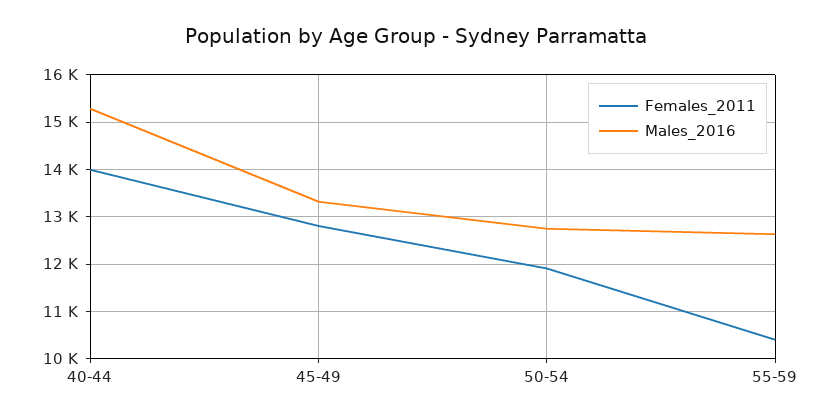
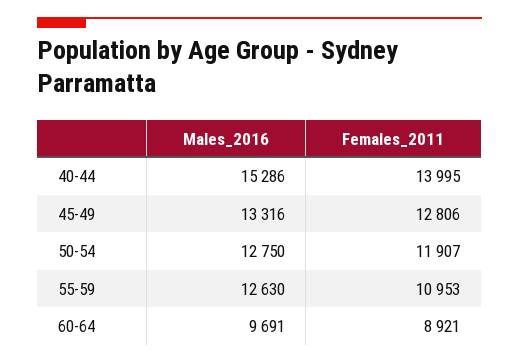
Females_2011, 55-59: 10400 -> 10953
Males_2016, 60-64: none -> 9691
Females_2011, 60-64: none -> 8921

